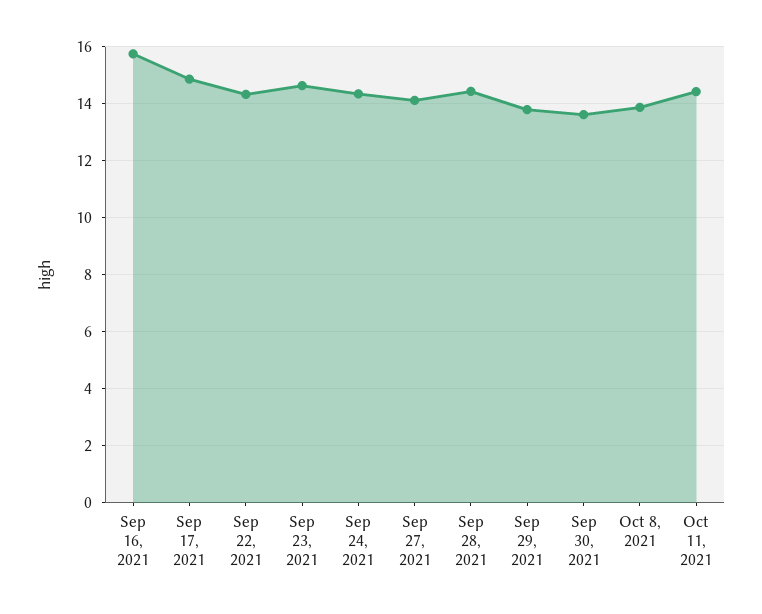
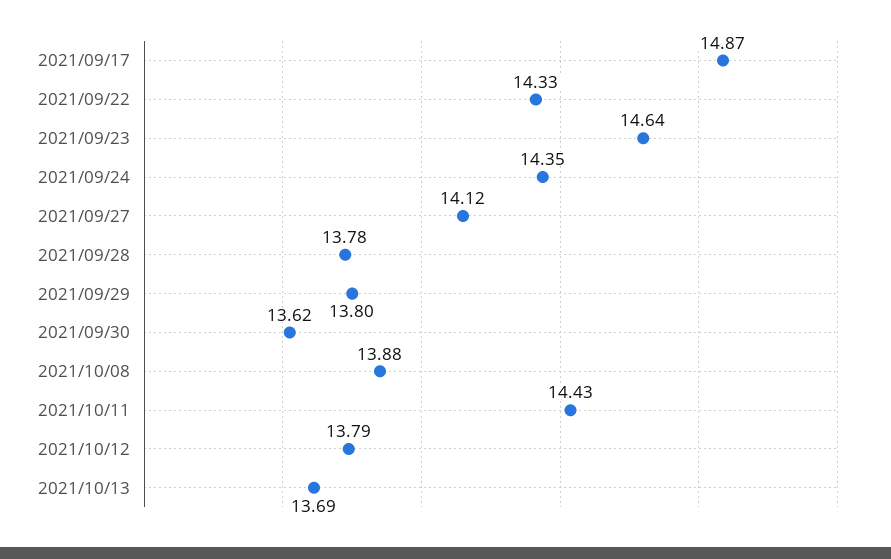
Sep 16, 2021: 15.75 -> none
Sep 28, 2021: 14.5 -> 13.78
2021/10/12: none -> 13.79
2021/10/13: none -> 13.69

